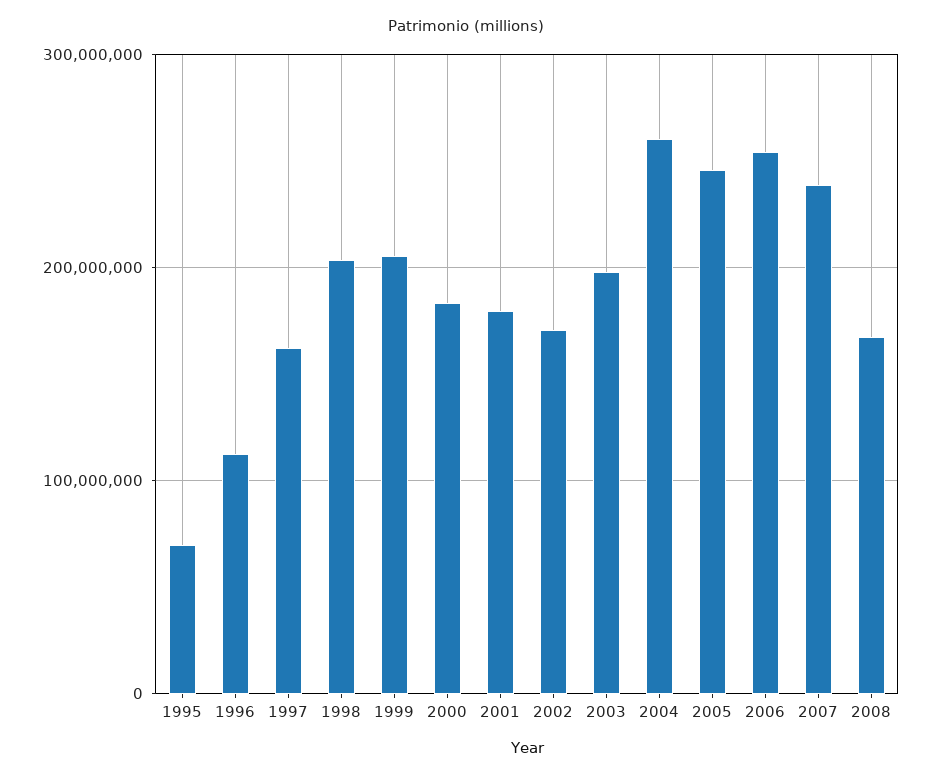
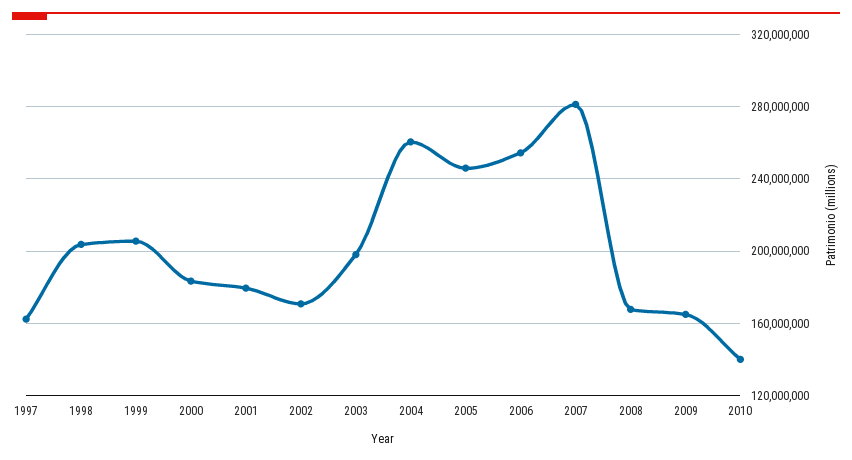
1995: 70000000 -> none
1996: 110000000 -> none
2007: 240000000 -> 280000000
2009: none -> 165000000
2010: none -> 140000000

